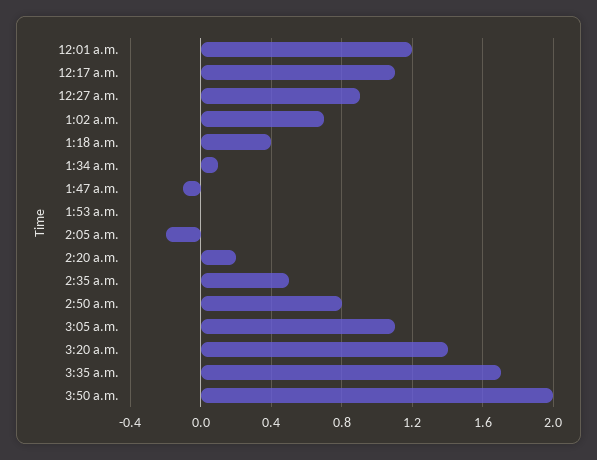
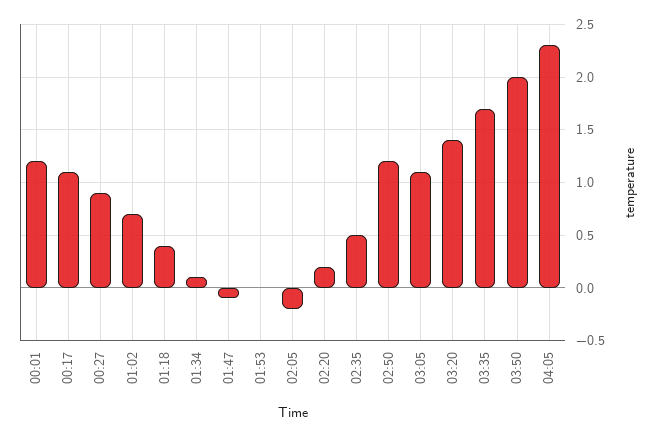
2:50 a.m.: 0.8 -> 1.2
04:05: none -> 2.3

